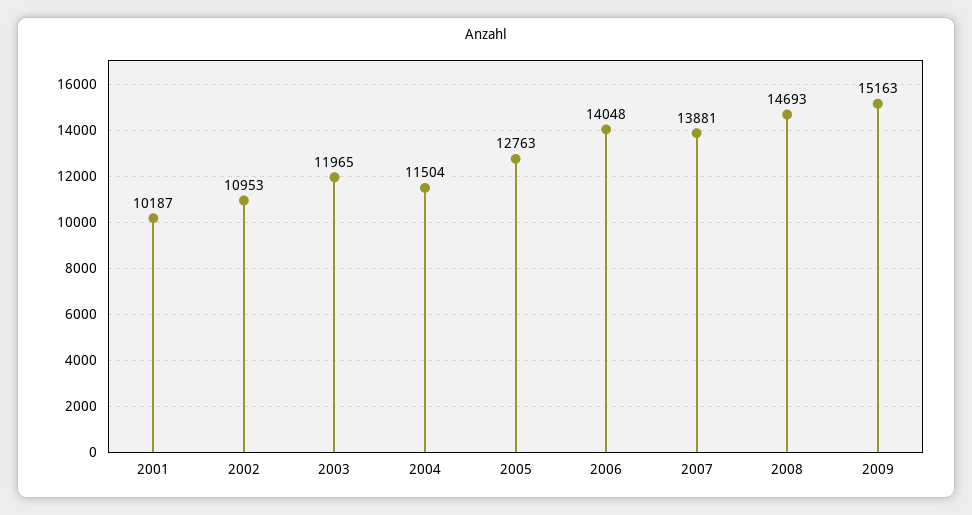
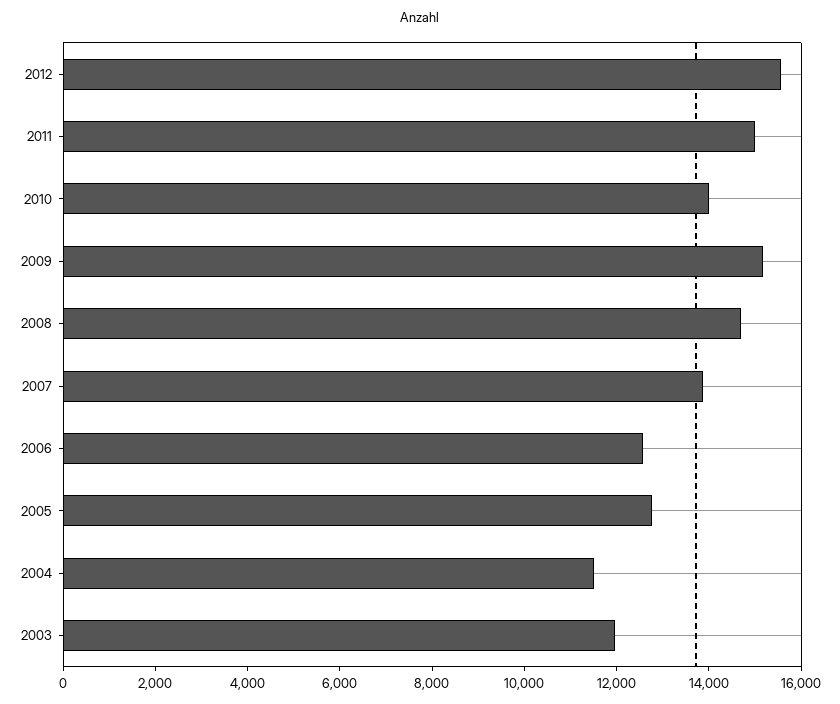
2001: 10187 -> none
2002: 10953 -> none
2006: 14048 -> 12500
2012: none -> 15500
2011: none -> 15000
2010: none -> 14000

